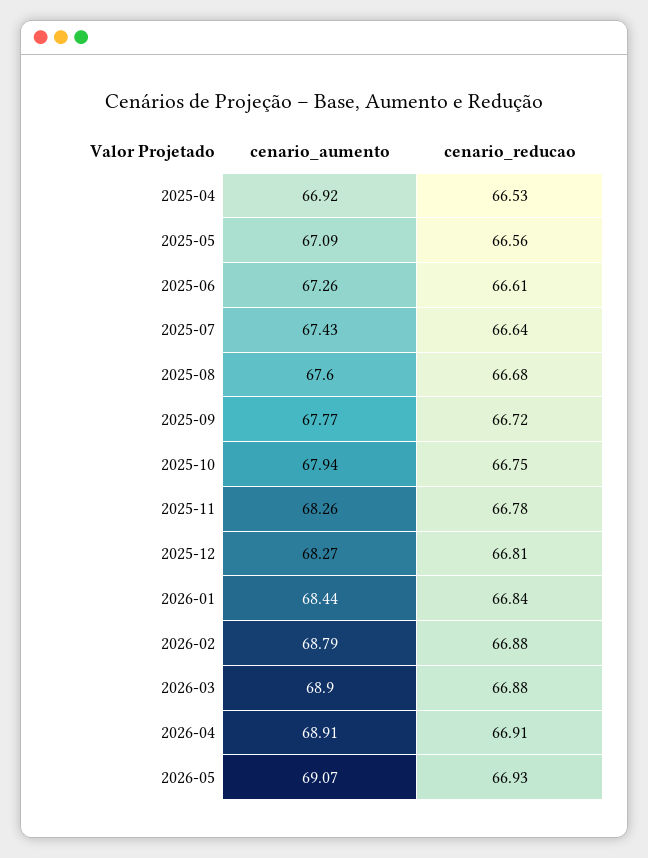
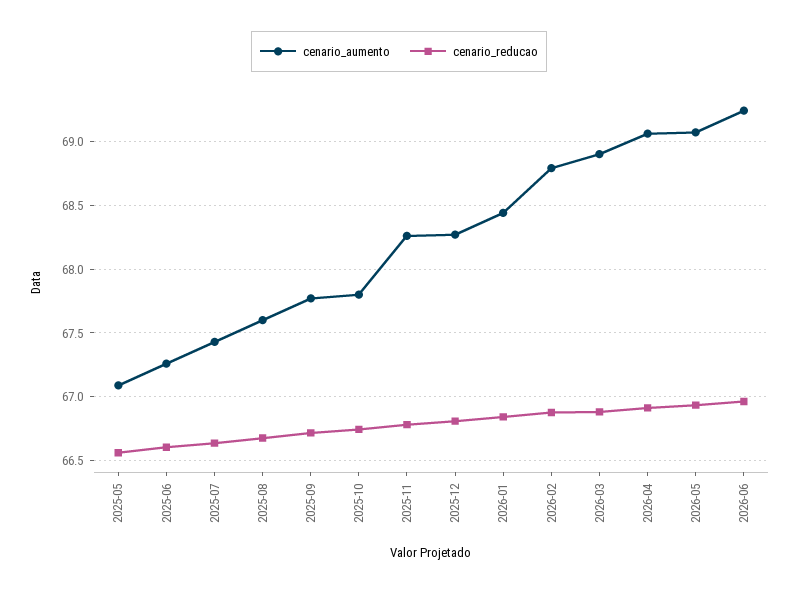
cenario_aumento, 2025-04: 66.92 -> none
cenario_reducao, 2025-04: 66.53 -> none
cenario_aumento, 2025-10: 67.94 -> 67.8
cenario_aumento, 2026-04: 68.91 -> 69.05
cenario_aumento, 2026-06: none -> 69.25
cenario_reducao, 2026-06: none -> 66.95

